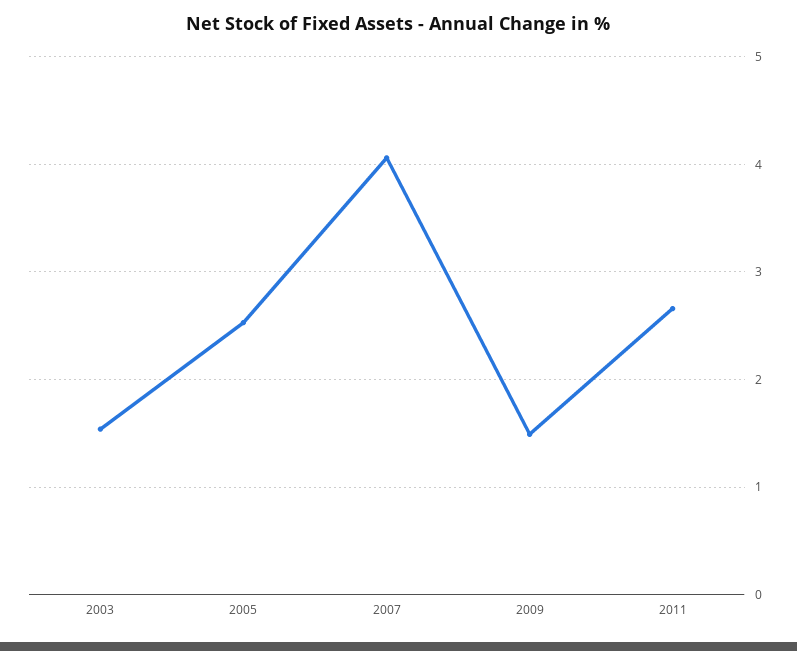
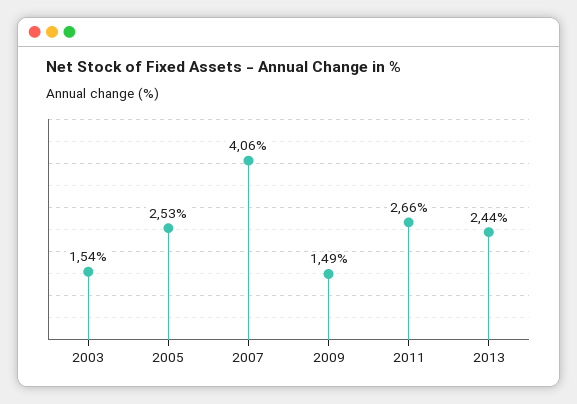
2013: none -> 2.44

